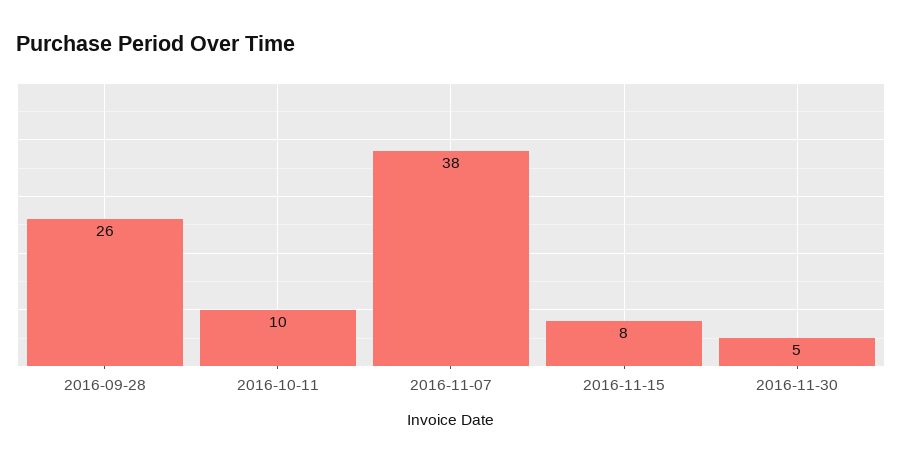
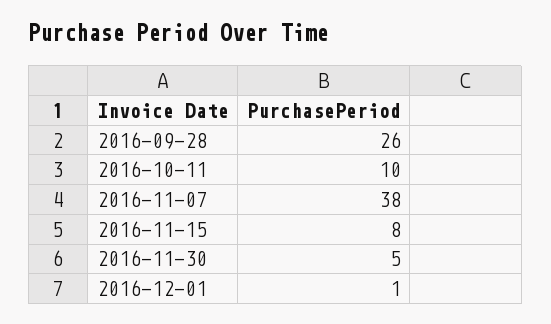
2016-12-01: none -> 1

